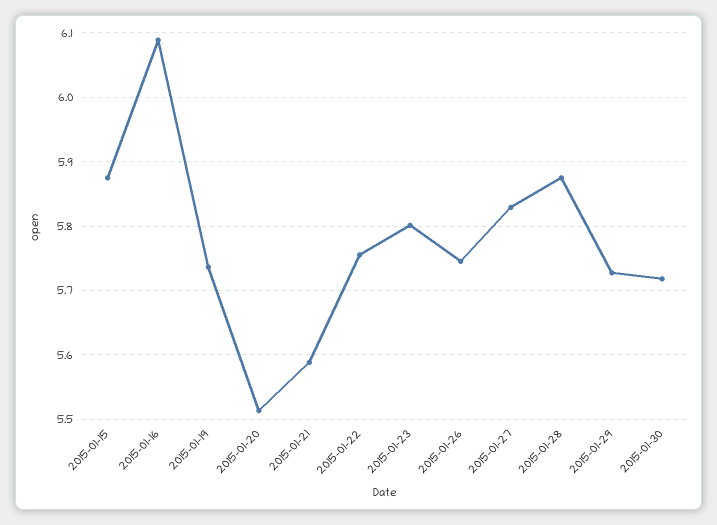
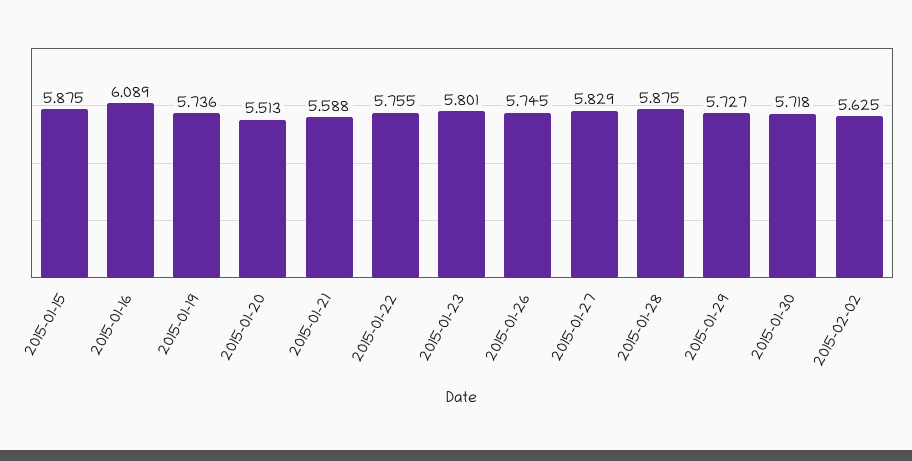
2015-02-02: none -> 5.625

